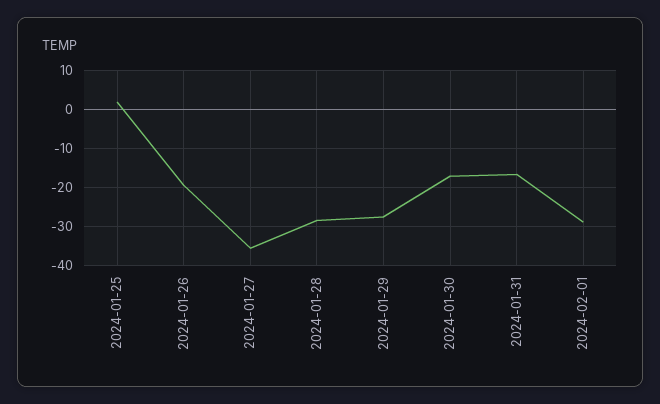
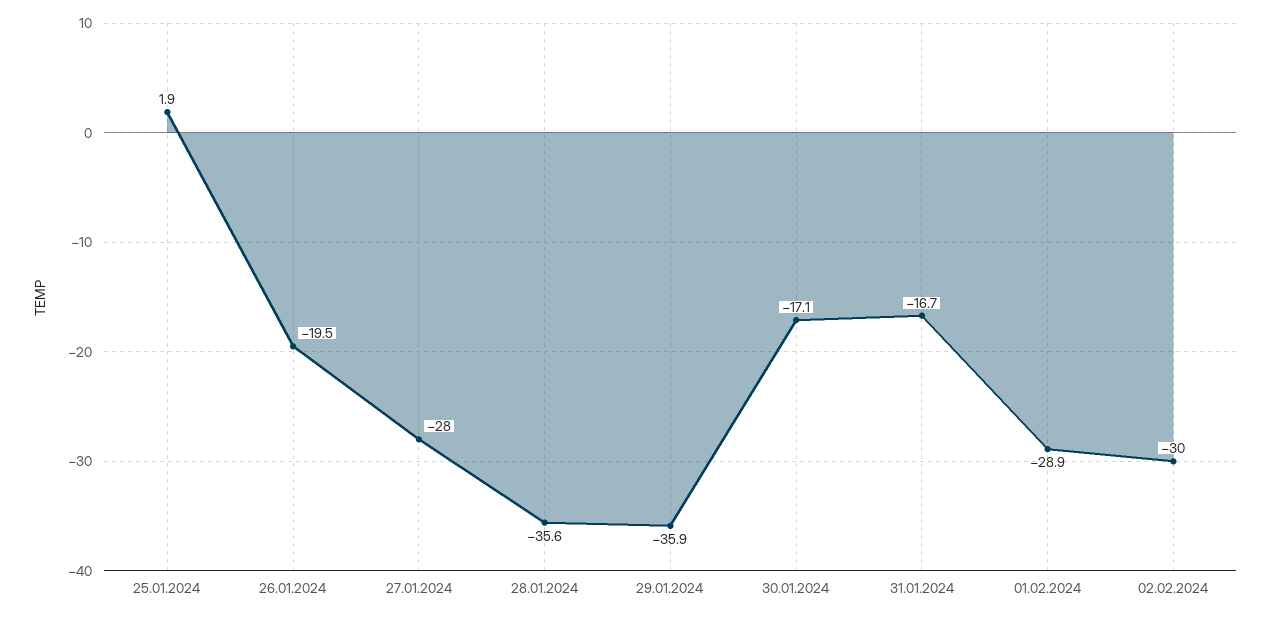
2024-01-27: -36 -> -28
2024-01-28: -28 -> -35.6
2024-01-29: -28 -> -35.9
02.02.2024: none -> -30

